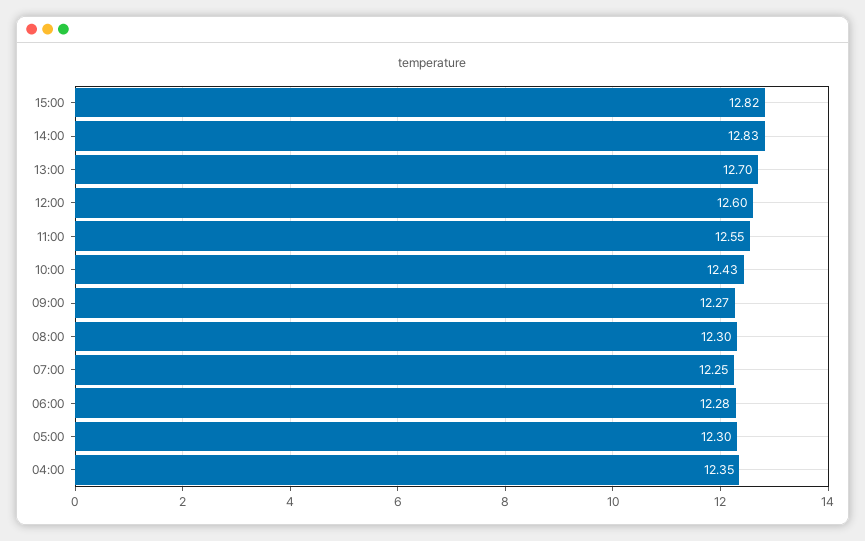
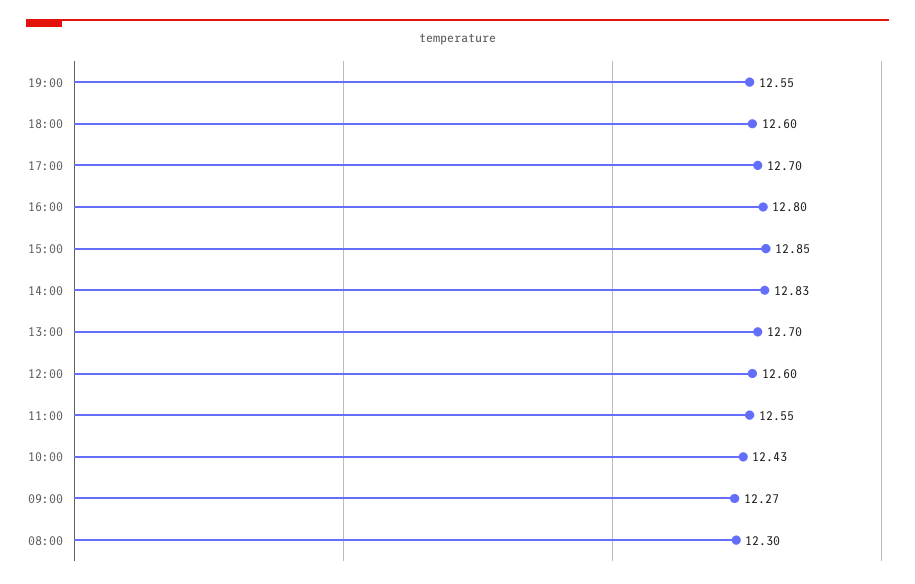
15:00: 12.82 -> 12.85
07:00: 12.25 -> none
06:00: 12.28 -> none
05:00: 12.3 -> none
04:00: 12.35 -> none
19:00: none -> 12.55
18:00: none -> 12.6
17:00: none -> 12.7
16:00: none -> 12.8

